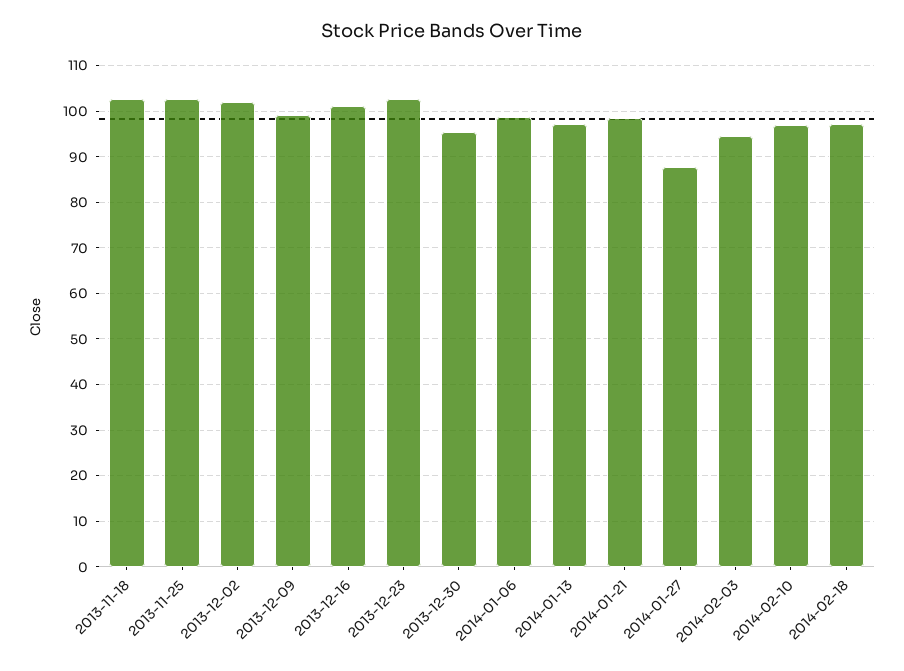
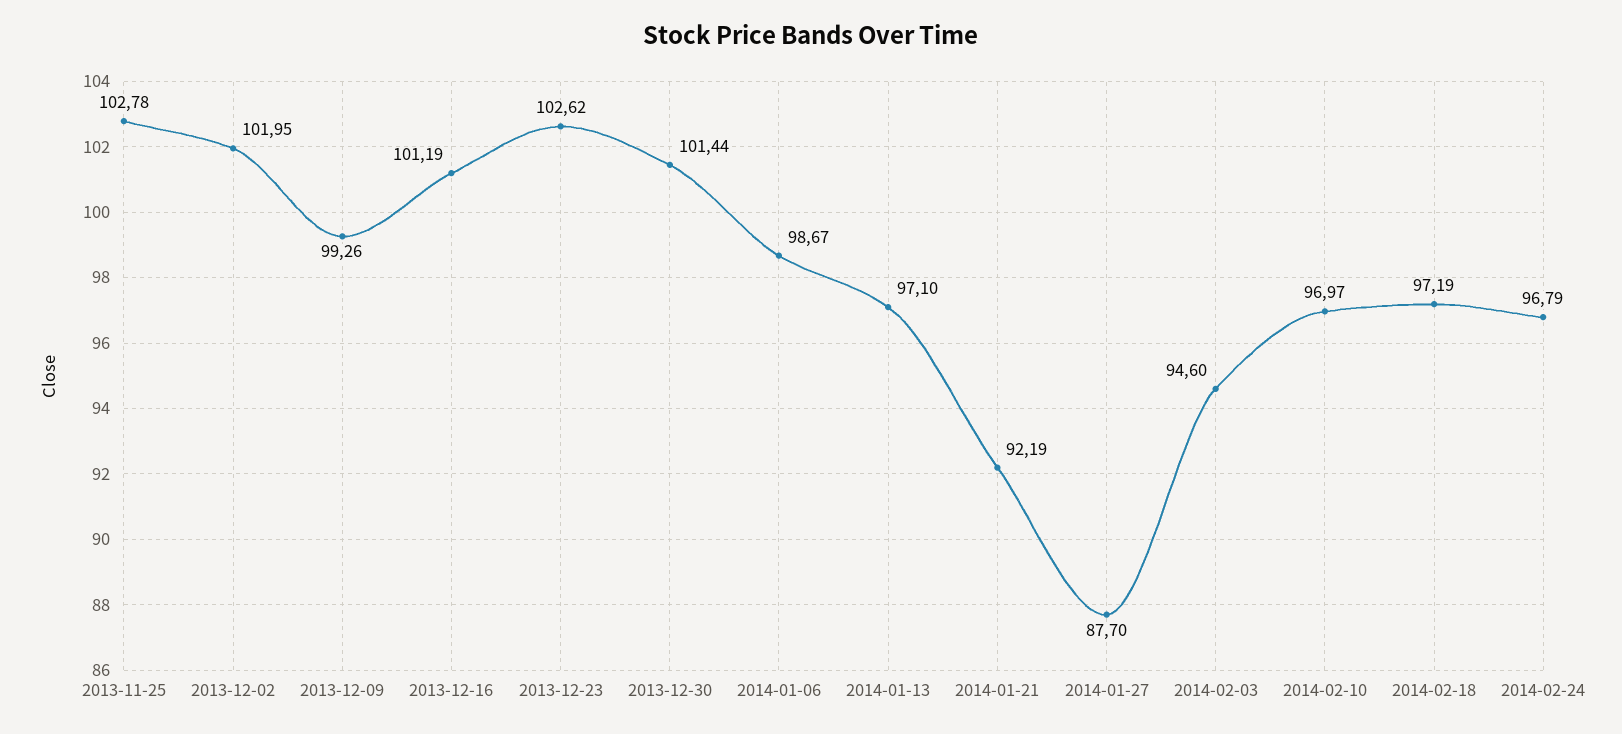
2013-11-18: 102 -> none
2013-12-30: 96 -> 101.44
2014-01-21: 98 -> 92.19
2014-02-24: none -> 96.79

